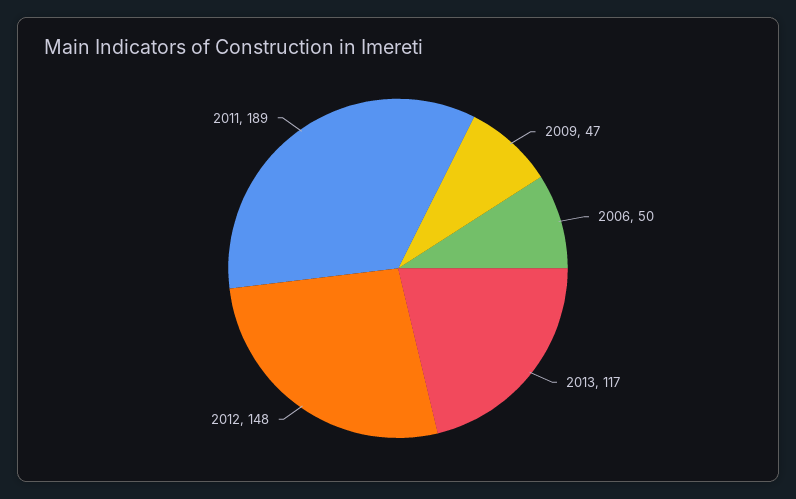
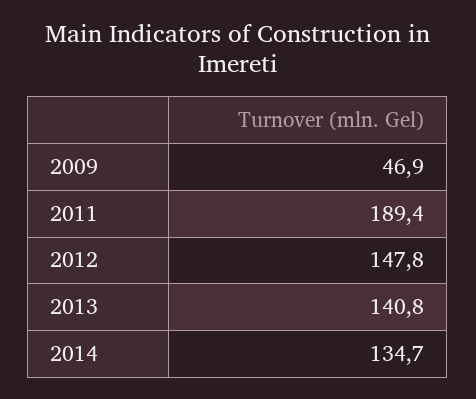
2006: 50 -> none
2013: 117 -> 140.8
2014: none -> 134.7

